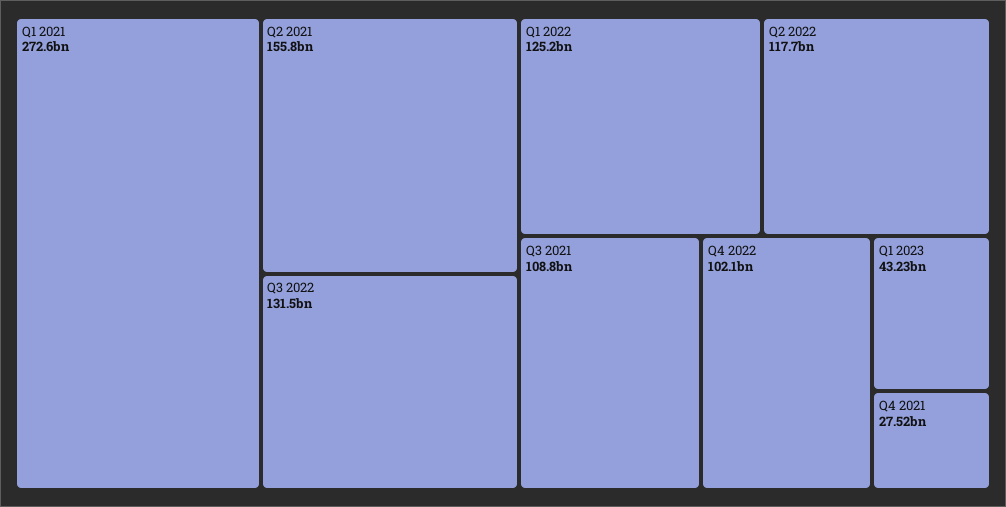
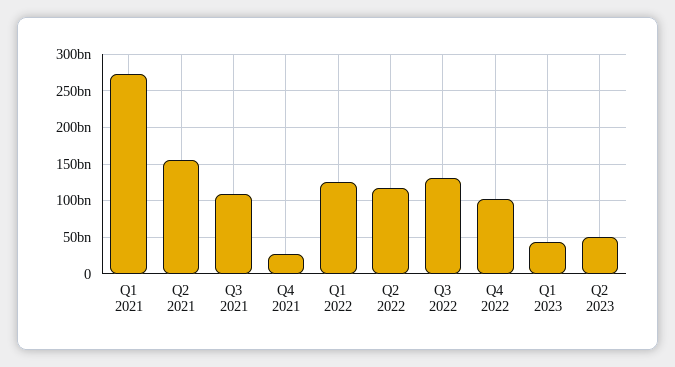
Q2 2023: none -> 50000000000

